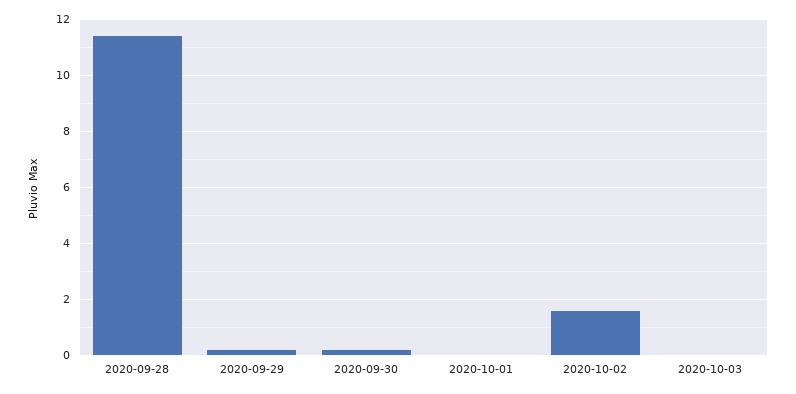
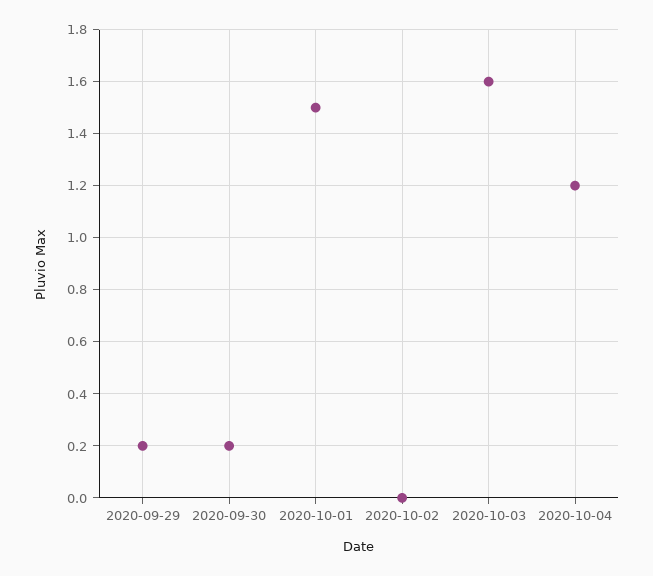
2020-09-28: 11.5 -> none
2020-10-01: 0 -> 1.5
2020-10-02: 1.5 -> 0
2020-10-03: 0 -> 1.6
2020-10-04: none -> 1.2

